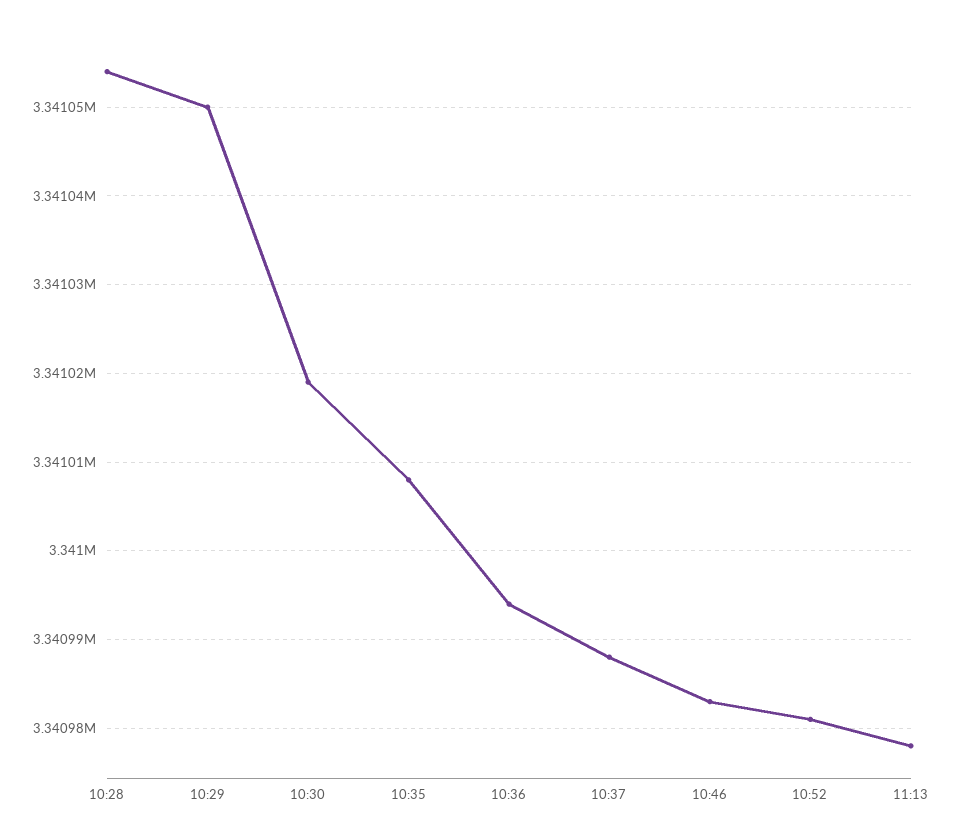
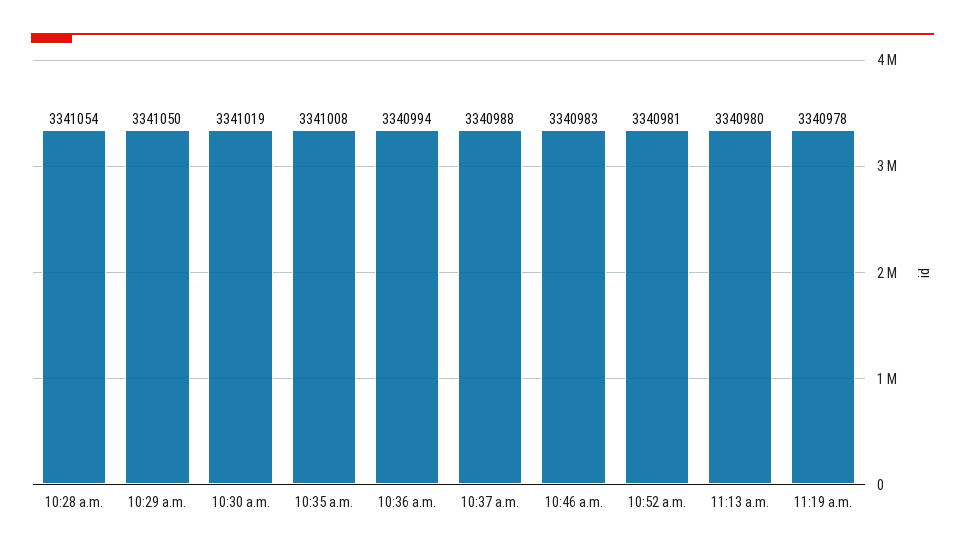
11:13: 3340978 -> 3340980
11:19 a.m.: none -> 3340978

